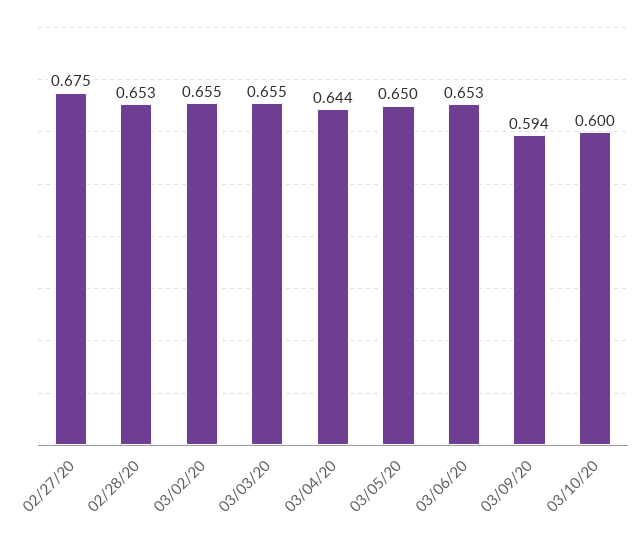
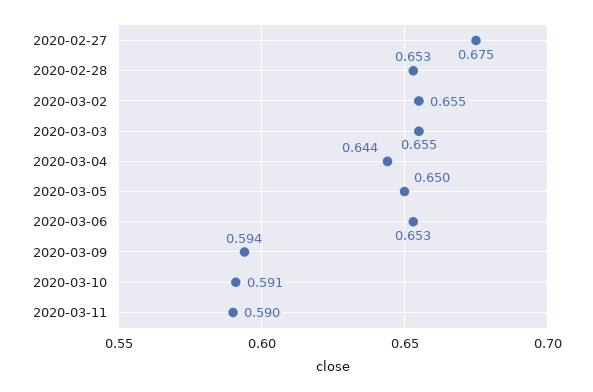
03/10/20: 0.6 -> 0.591
2020-03-11: none -> 0.59

